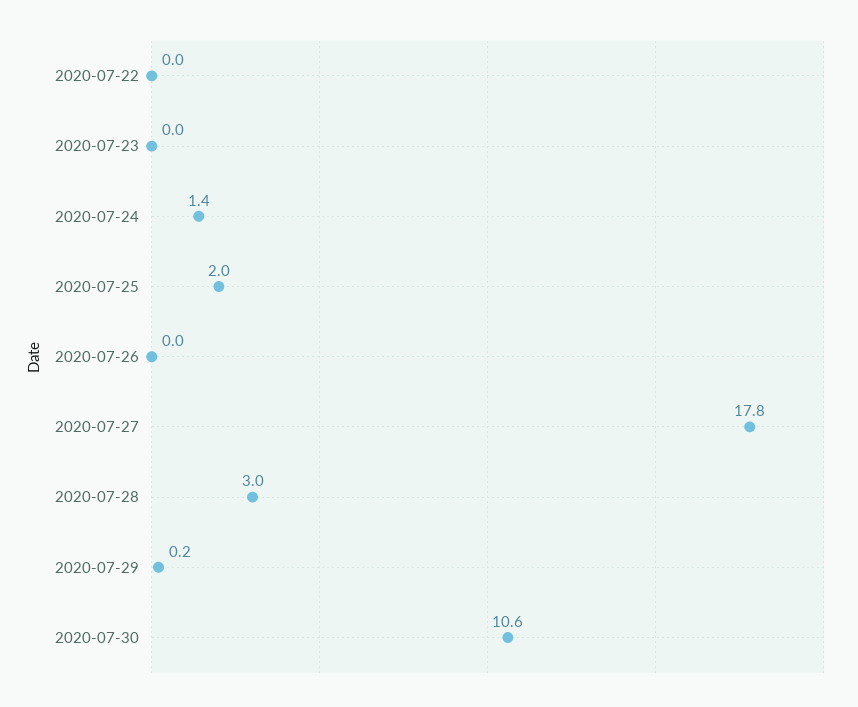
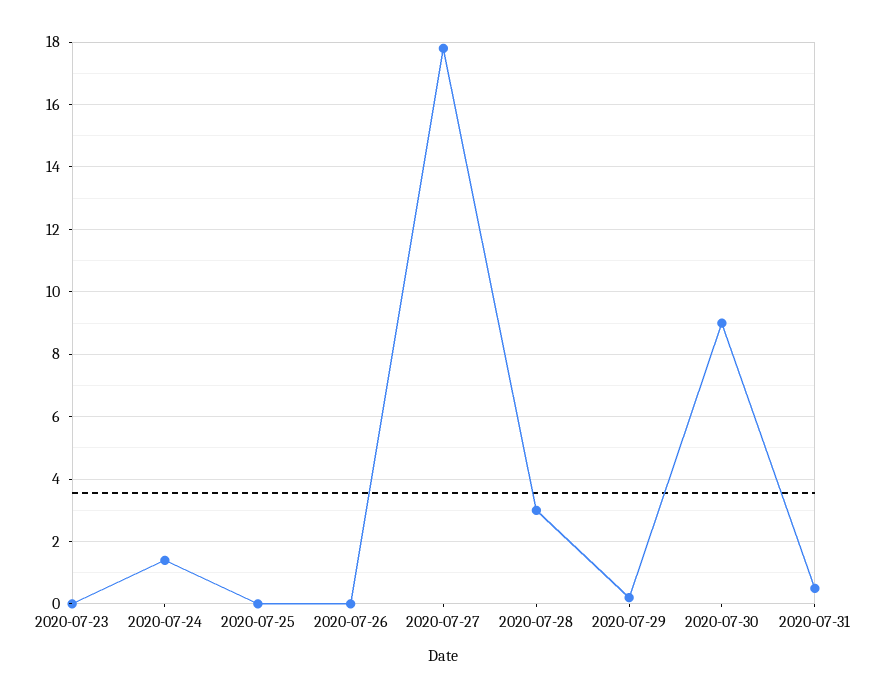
2020-07-22: 0 -> none
2020-07-25: 2 -> 0
2020-07-30: 10.6 -> 9
2020-07-31: none -> 0.5

